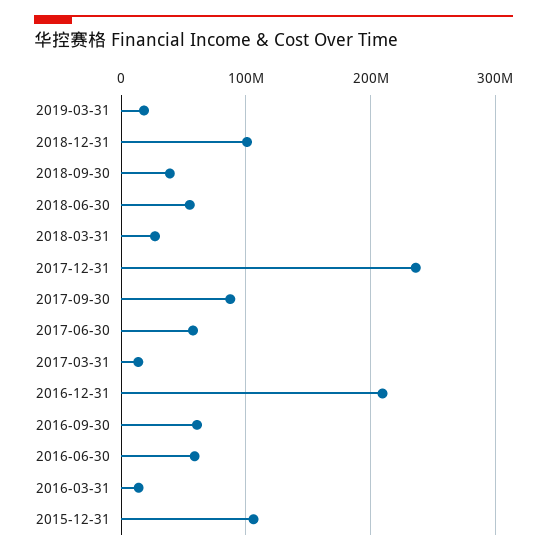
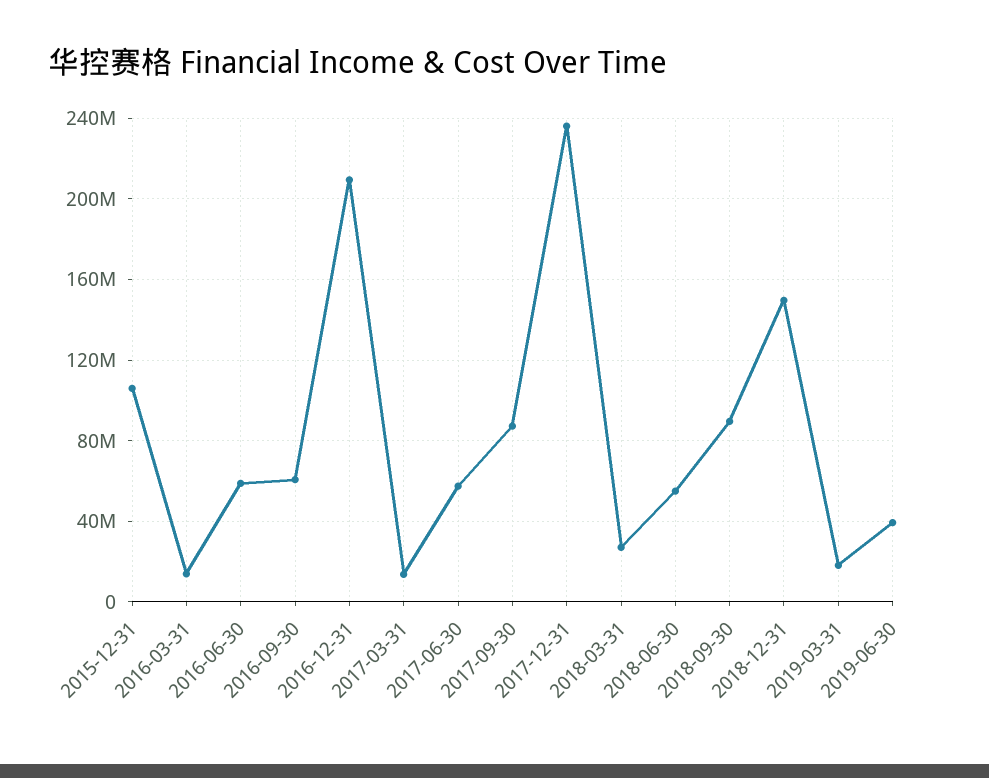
2018-12-31: 100000000 -> 150000000
2018-09-30: 40000000 -> 90000000
2019-06-30: none -> 40000000

